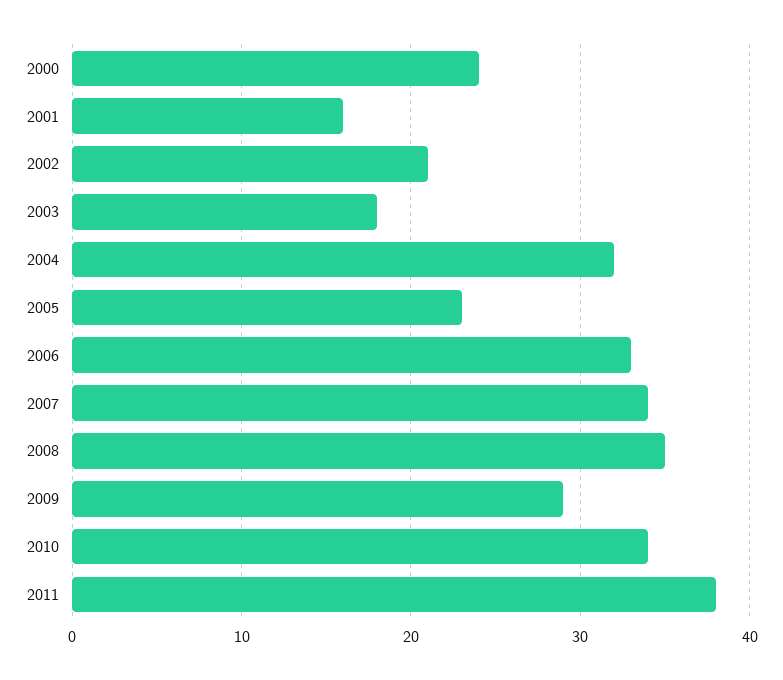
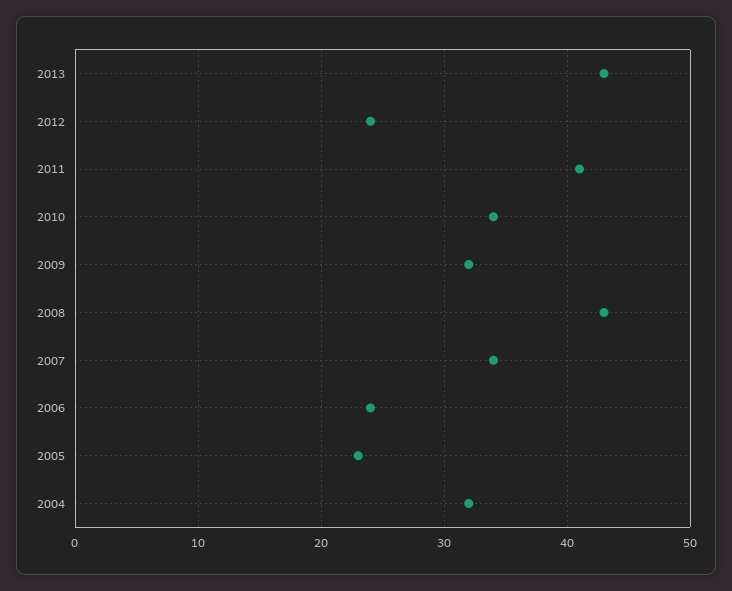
2000: 24 -> none
2001: 16 -> none
2002: 21 -> none
2003: 18 -> none
2006: 33 -> 24
2008: 35 -> 43
2009: 29 -> 32
2011: 38 -> 41
2013: none -> 43
2012: none -> 24

